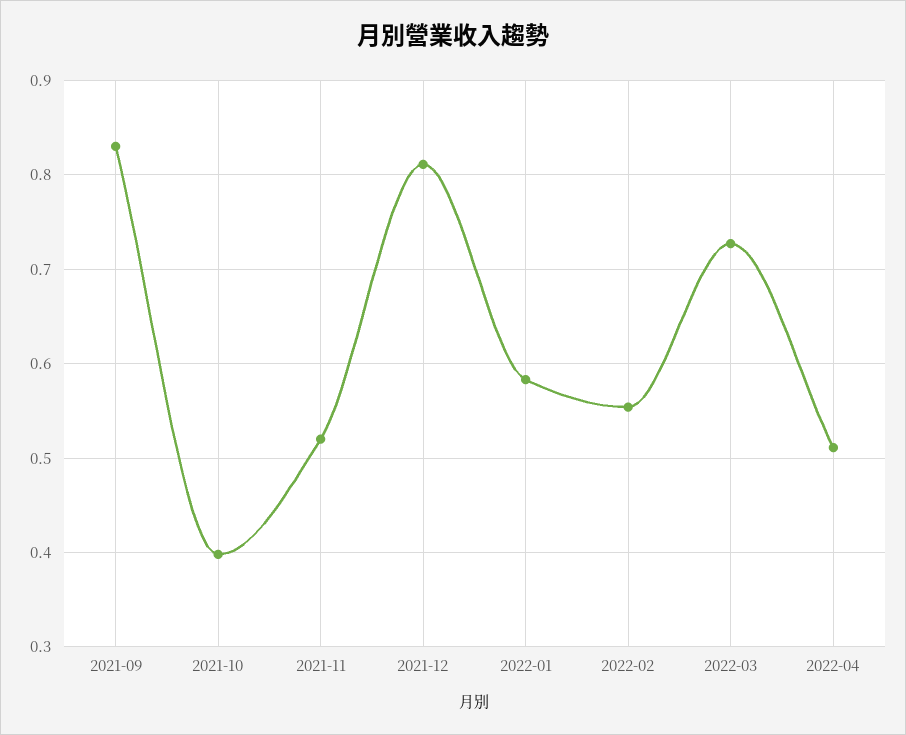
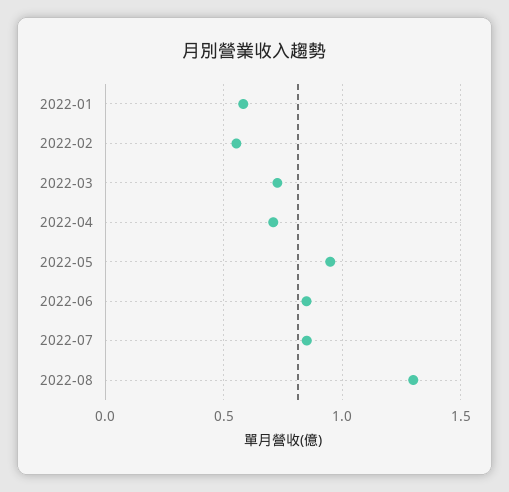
2021-09: 0.83 -> none
2021-10: 0.4 -> none
2021-11: 0.52 -> none
2021-12: 0.81 -> none
2022-04: 0.51 -> 0.7
2022-05: none -> 0.95
2022-06: none -> 0.85
2022-07: none -> 0.85
2022-08: none -> 1.3

